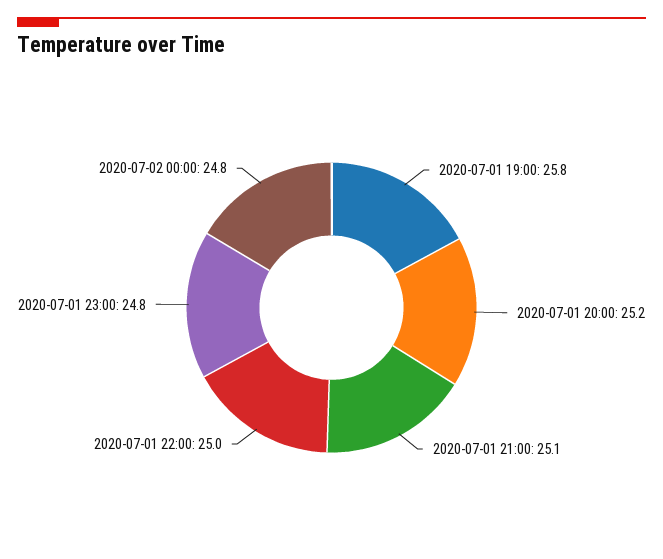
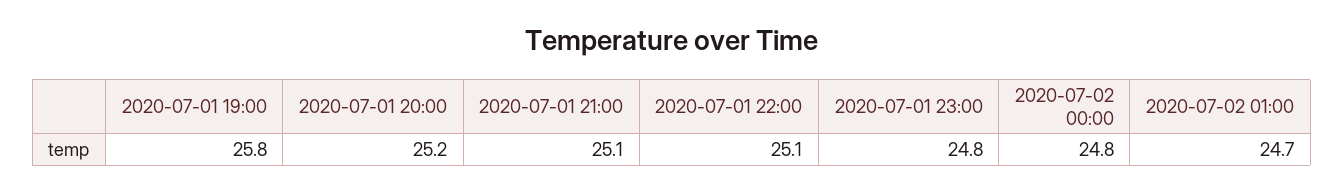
2020-07-01 22:00: 25 -> 25.1
2020-07-02 01:00: none -> 24.7

